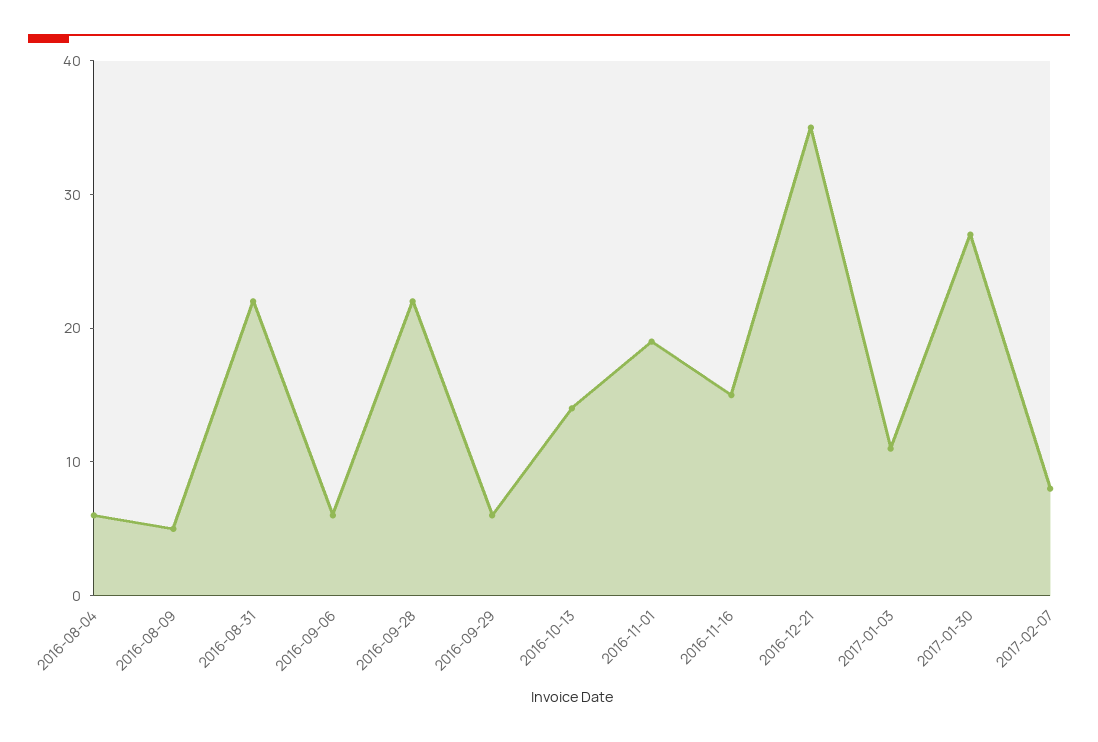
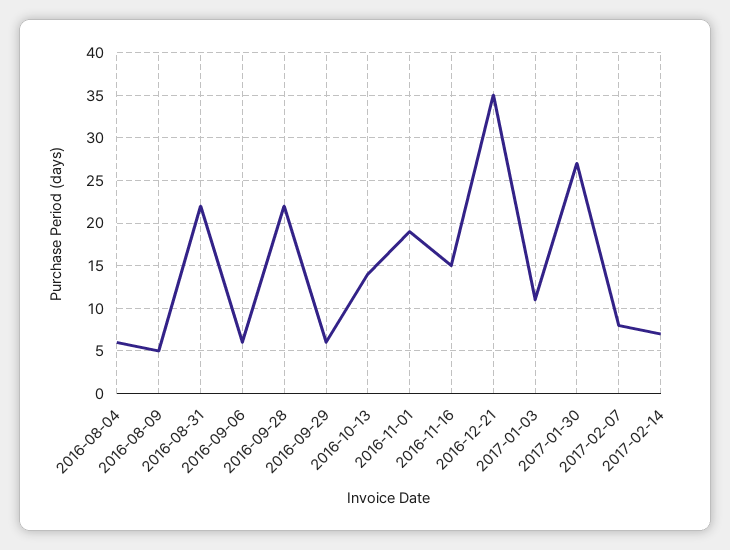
2017-02-14: none -> 7

